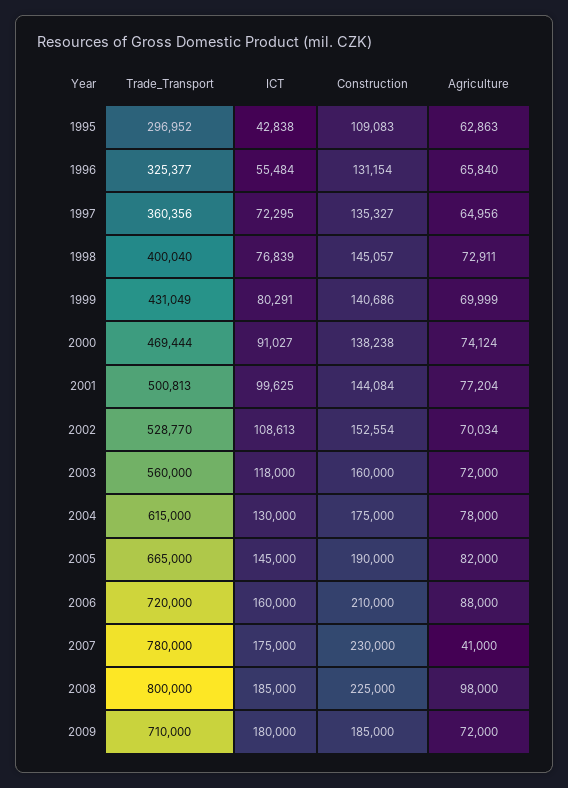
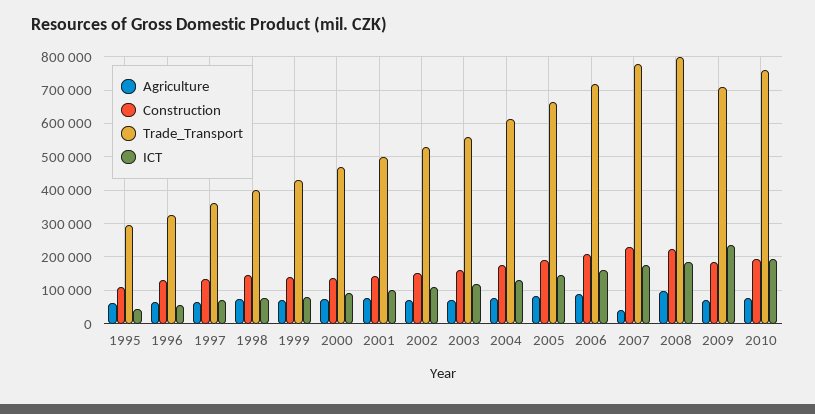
ICT, 2009: 180000 -> 240000
Agriculture, 2010: none -> 80000
Construction, 2010: none -> 200000
Trade_Transport, 2010: none -> 760000
ICT, 2010: none -> 200000

